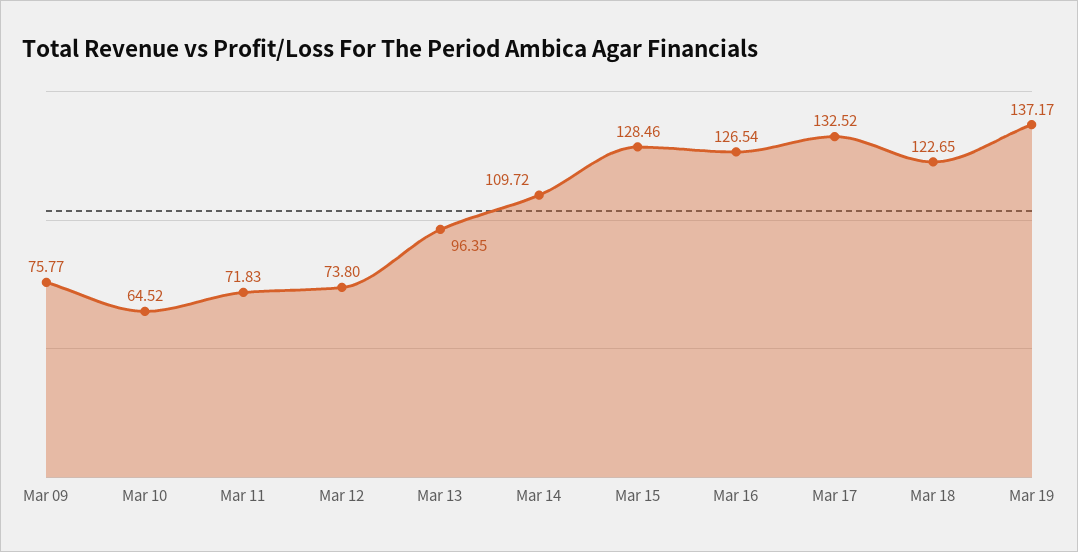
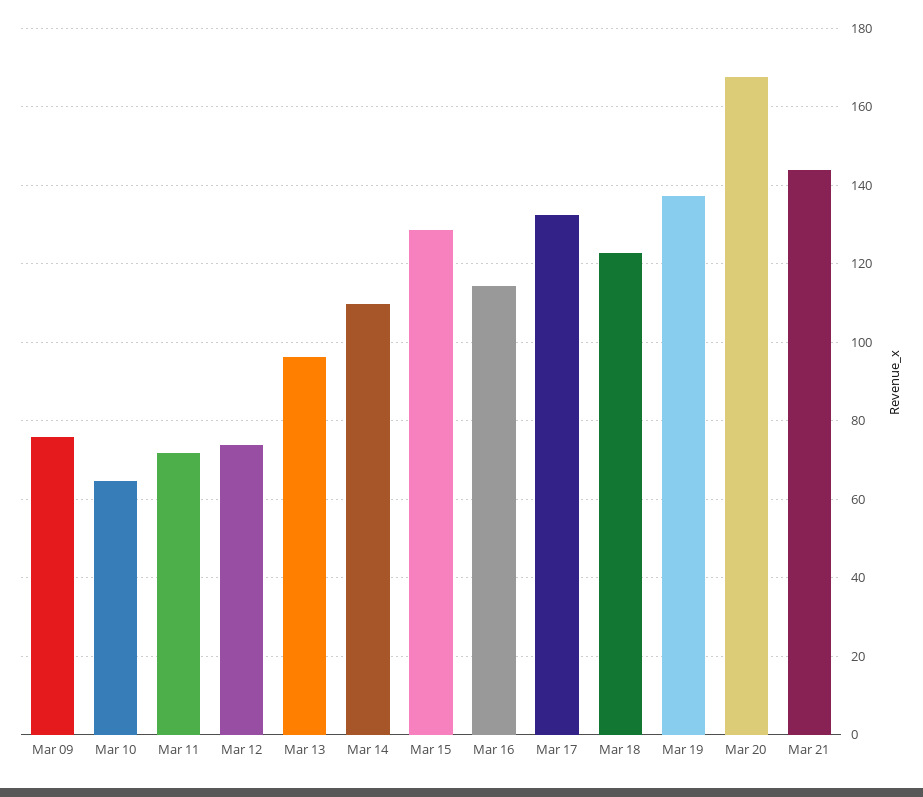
Mar 16: 126.54 -> 114
Mar 20: none -> 168
Mar 21: none -> 144

